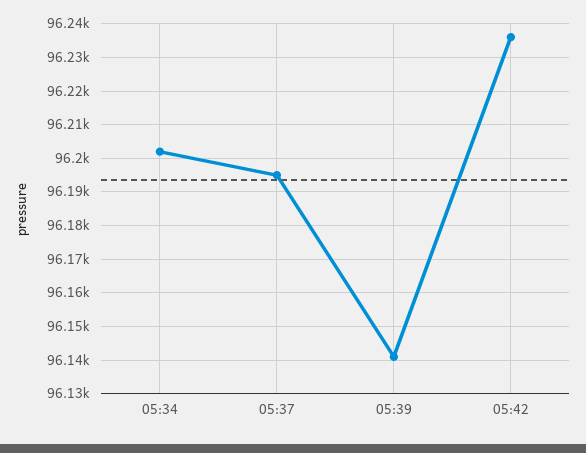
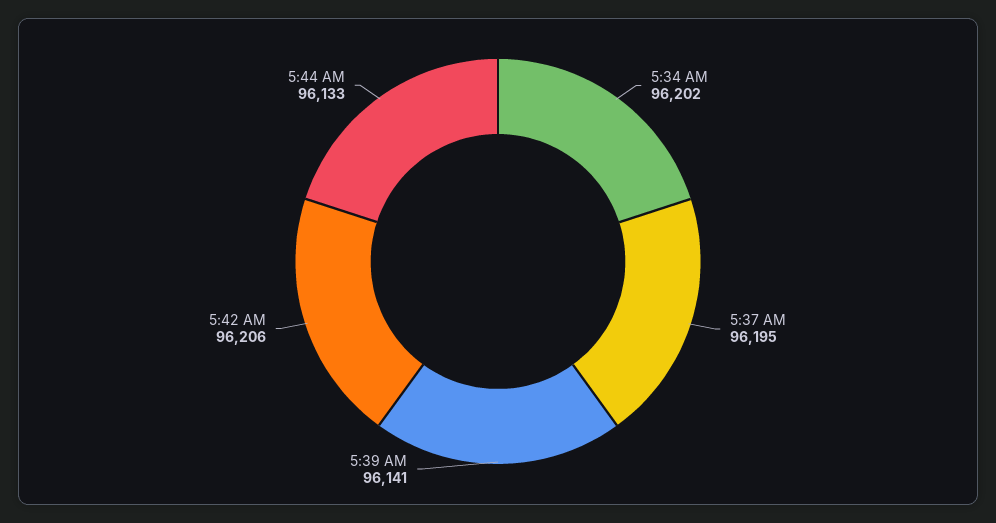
05:42: 96235 -> 96206
5:44 AM: none -> 96133

